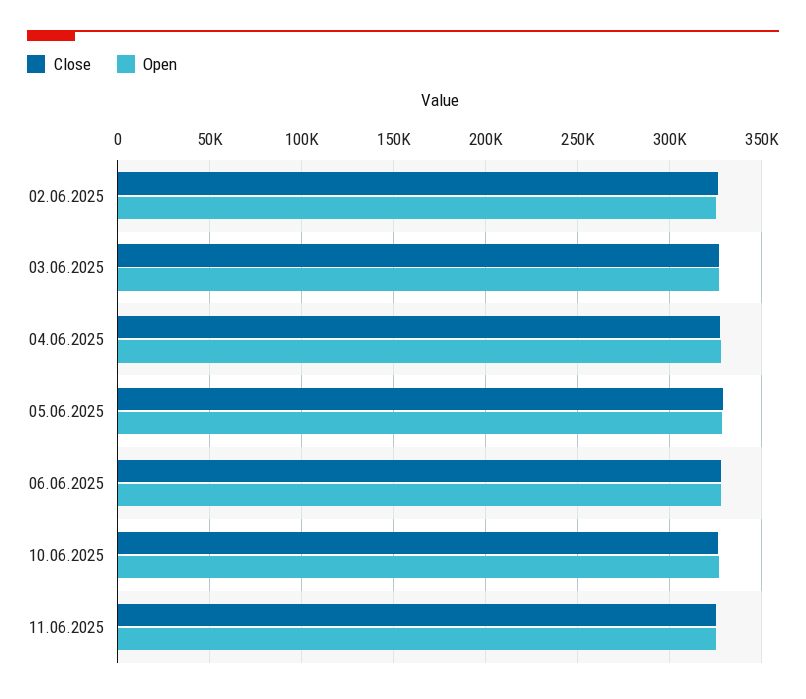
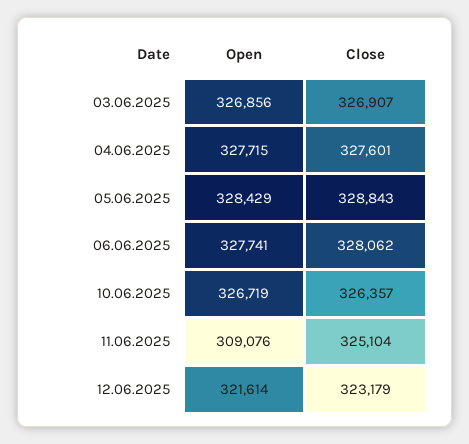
Close, 02.06.2025: 325000 -> none
Open, 02.06.2025: 325000 -> none
Open, 11.06.2025: 325000 -> 309076
Open, 12.06.2025: none -> 321614
Close, 12.06.2025: none -> 323179

